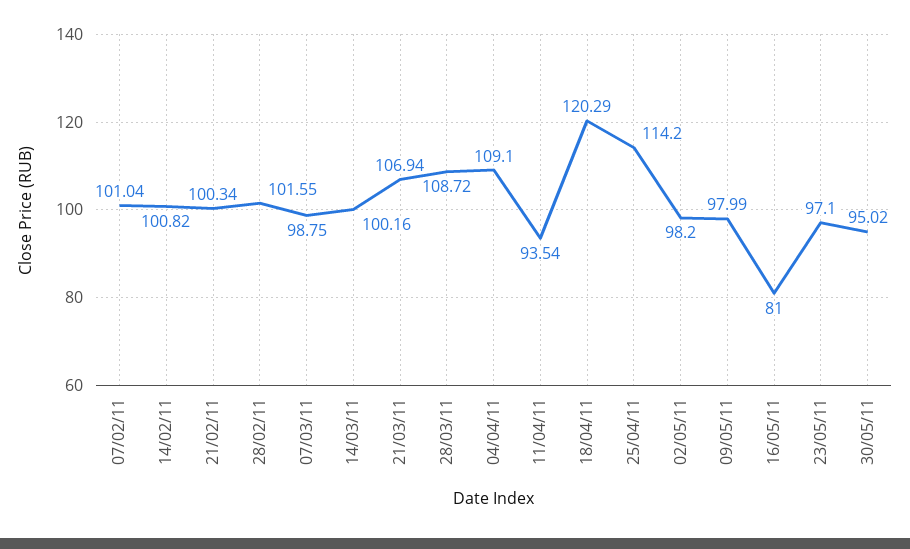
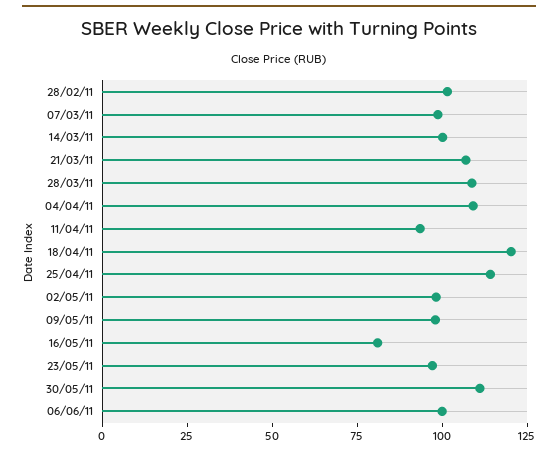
07/02/11: 101.04 -> none
14/02/11: 100.82 -> none
21/02/11: 100.34 -> none
30/05/11: 95.02 -> 110
06/06/11: none -> 100

